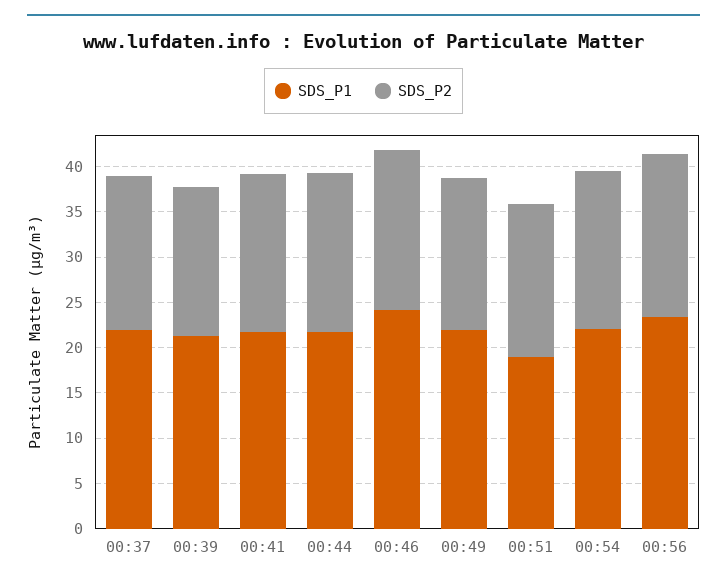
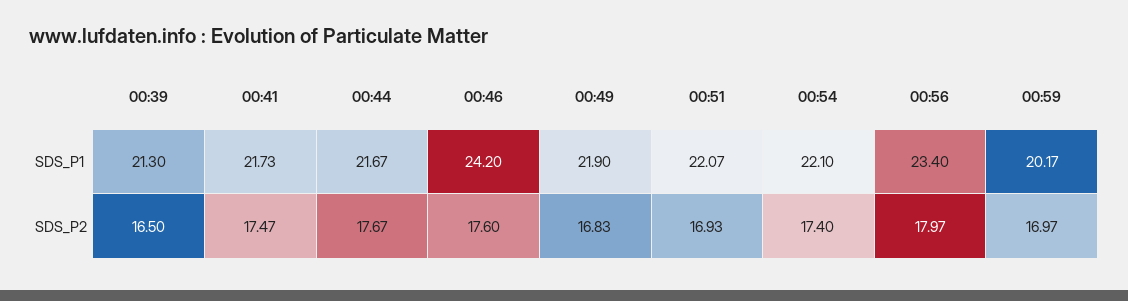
SDS_P1, 00:37: 22 -> none
SDS_P2, 00:37: 17 -> none
SDS_P1, 00:51: 19 -> 22.07
SDS_P1, 00:59: none -> 20.17
SDS_P2, 00:59: none -> 16.97

